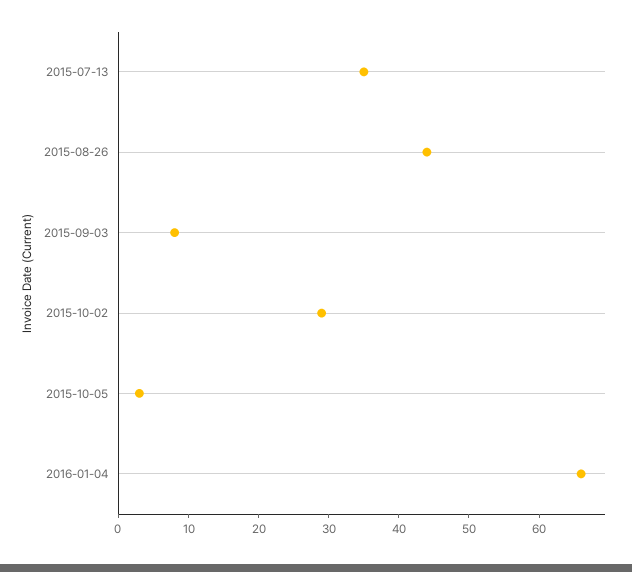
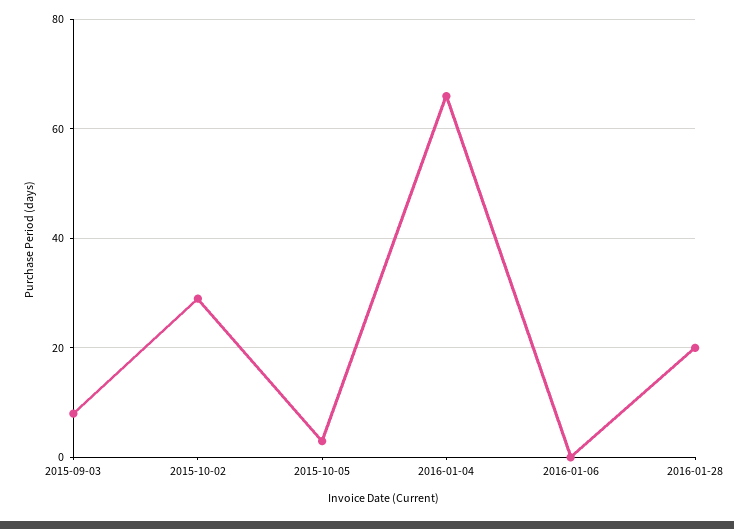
2015-07-13: 35 -> none
2015-08-26: 45 -> none
2016-01-06: none -> 0
2016-01-28: none -> 20

